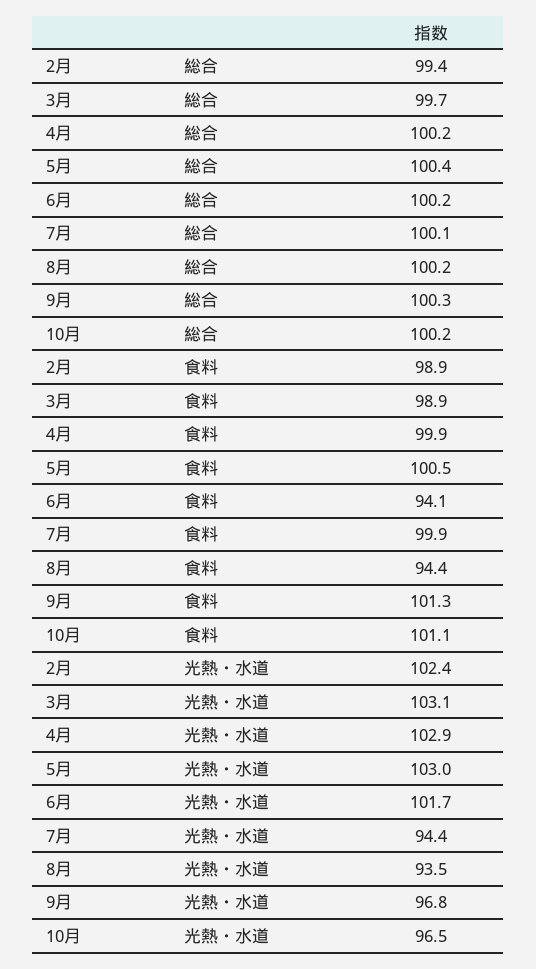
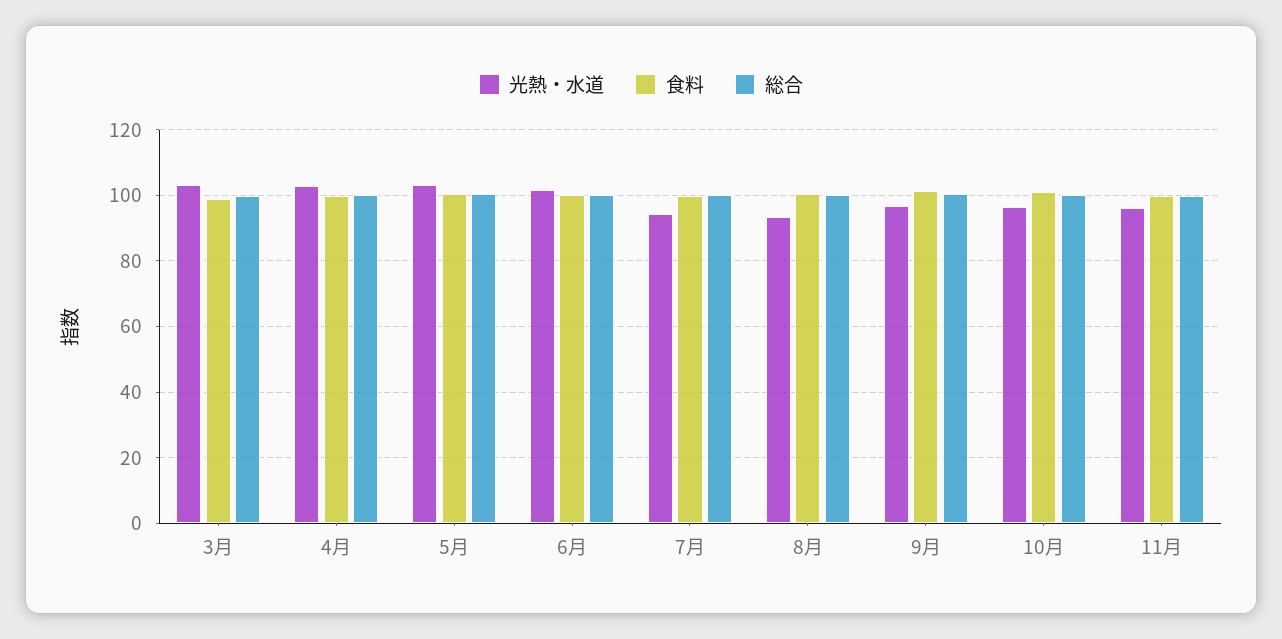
総合, 2月: 99.4 -> none
食料, 2月: 98.9 -> none
食料, 6月: 94.1 -> 100
食料, 8月: 94.4 -> 100
光熱・水道, 2月: 102.4 -> none
光熱・水道, 11月: none -> 96
食料, 11月: none -> 100
総合, 11月: none -> 100

